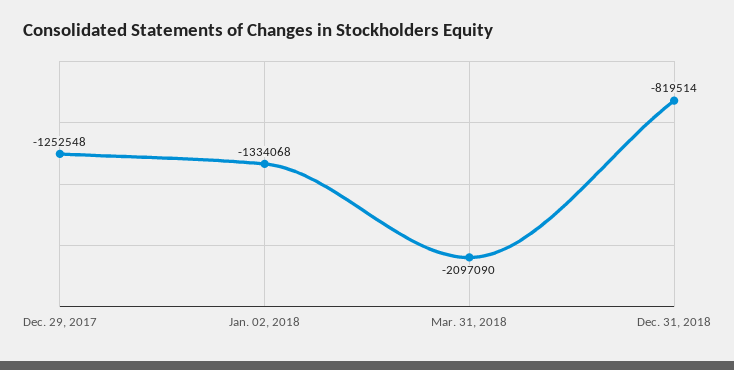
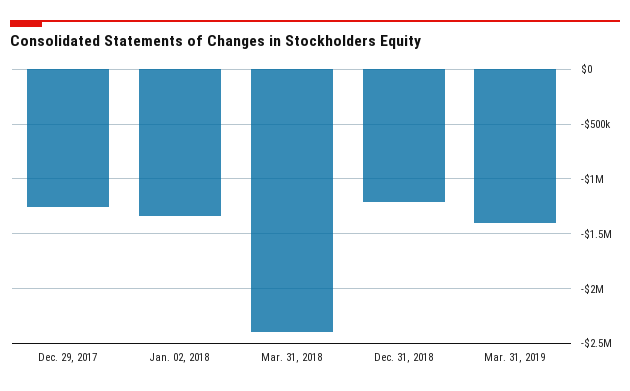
Mar. 31, 2018: -2097090 -> -2400000
Dec. 31, 2018: -819514 -> -1200000
Mar. 31, 2019: none -> -1400000

